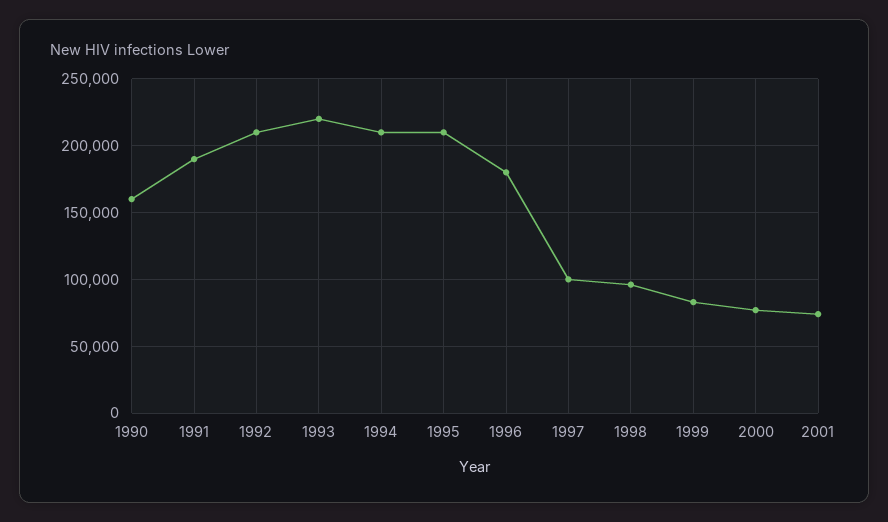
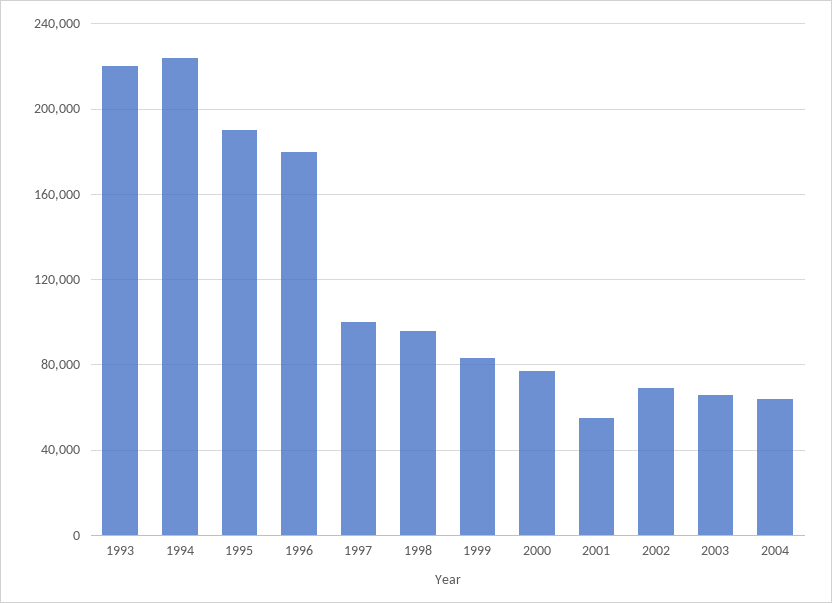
1990: 160000 -> none
1991: 190000 -> none
1992: 210000 -> none
1994: 210000 -> 225000
1995: 210000 -> 190000
2001: 75000 -> 55000
2002: none -> 70000
2003: none -> 65000
2004: none -> 65000

